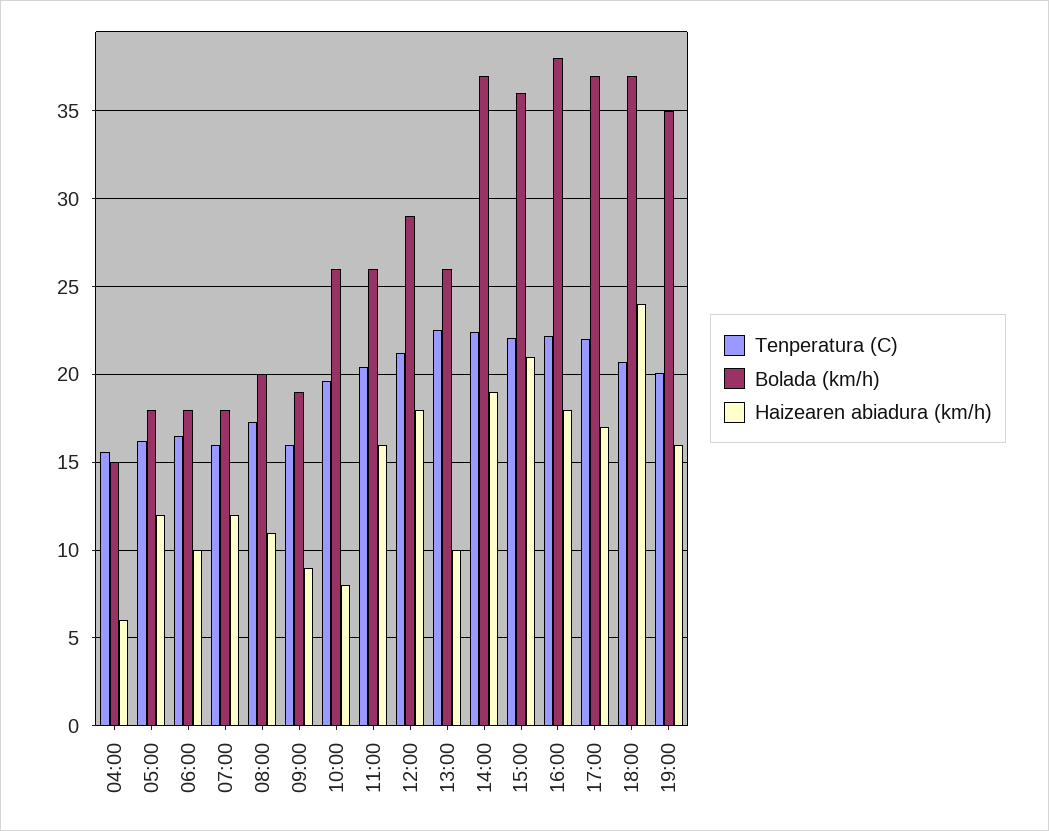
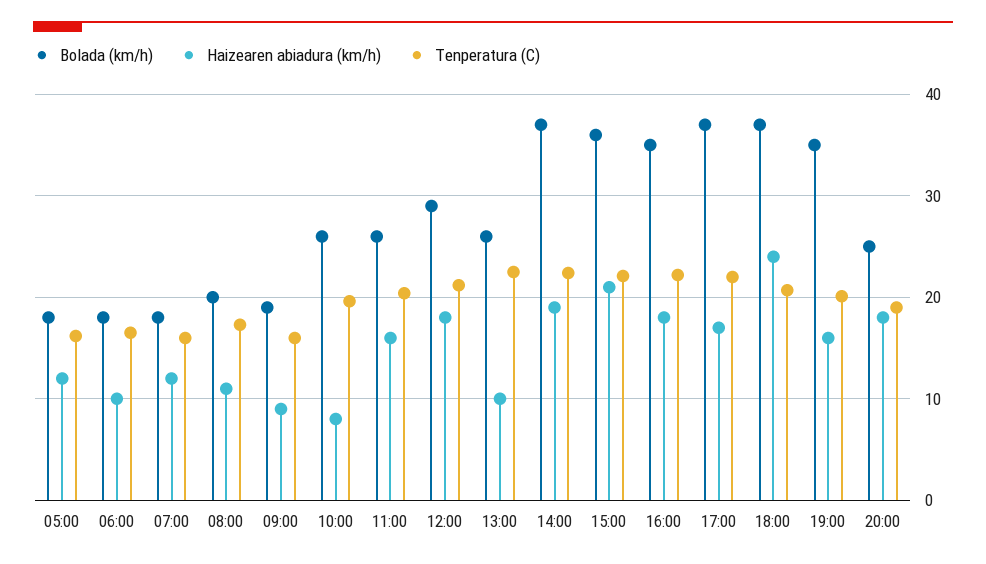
Tenperatura (C), 04:00: 15.5 -> none
Bolada (km/h), 04:00: 15 -> none
Haizearen abiadura (km/h), 04:00: 6 -> none
Bolada (km/h), 16:00: 38 -> 35
Bolada (km/h), 20:00: none -> 25
Haizearen abiadura (km/h), 20:00: none -> 18
Tenperatura (C), 20:00: none -> 19

